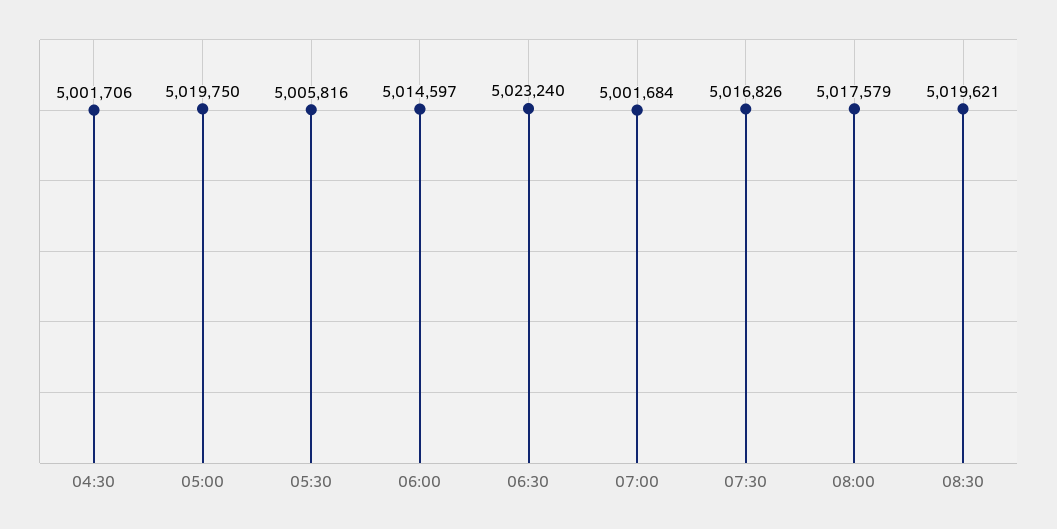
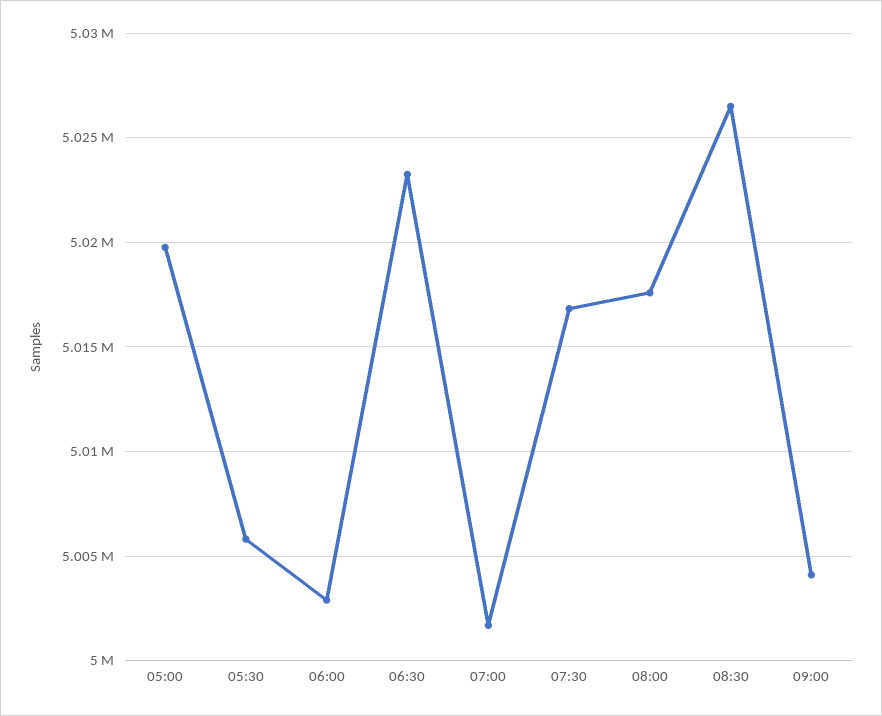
04:30: 5001706 -> none
06:00: 5014597 -> 5003000
08:30: 5019621 -> 5026500
09:00: none -> 5004000

